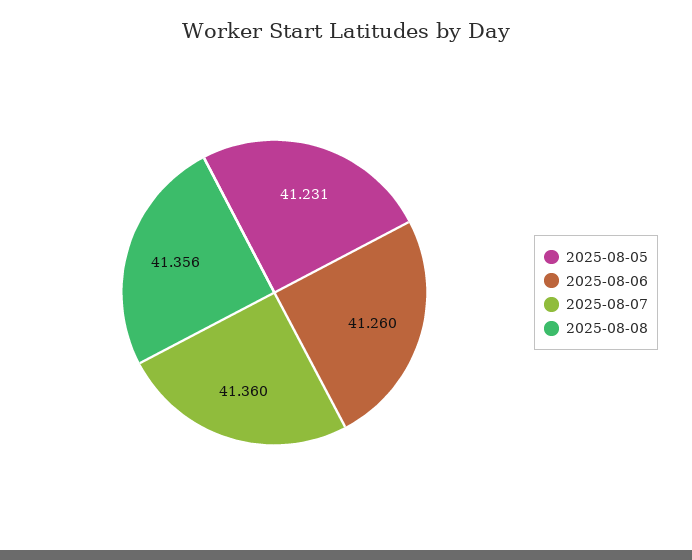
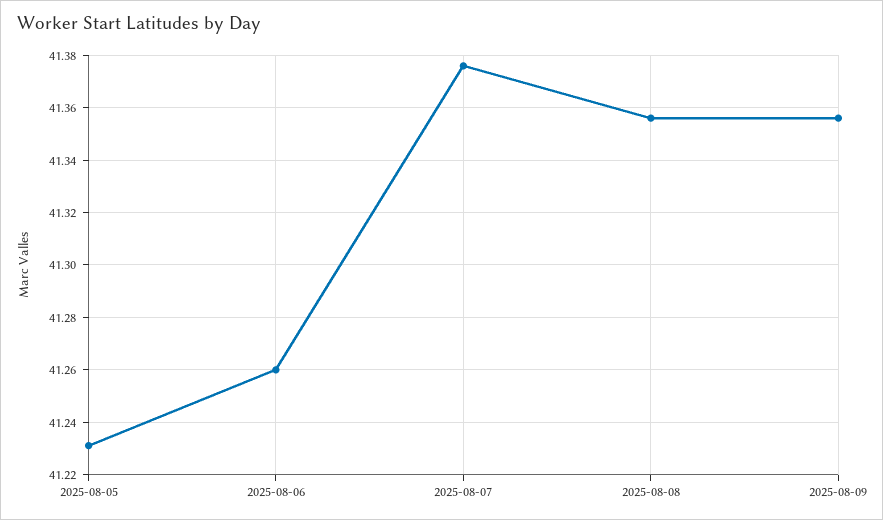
2025-08-07: 41.36 -> 41.375
2025-08-09: none -> 41.355

